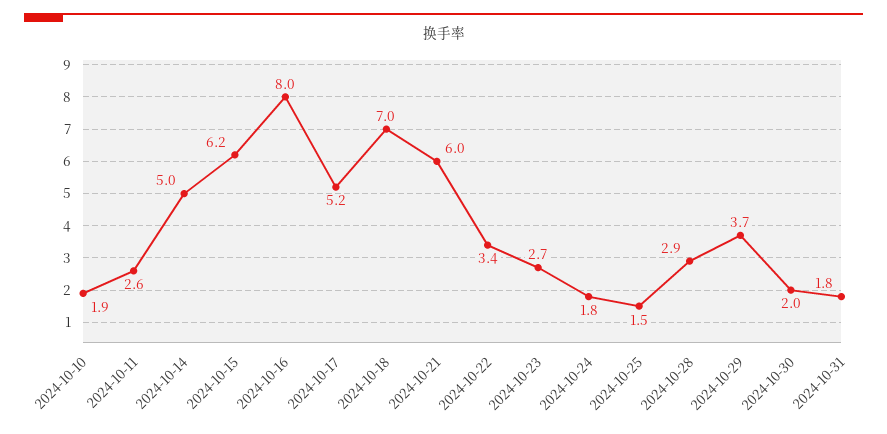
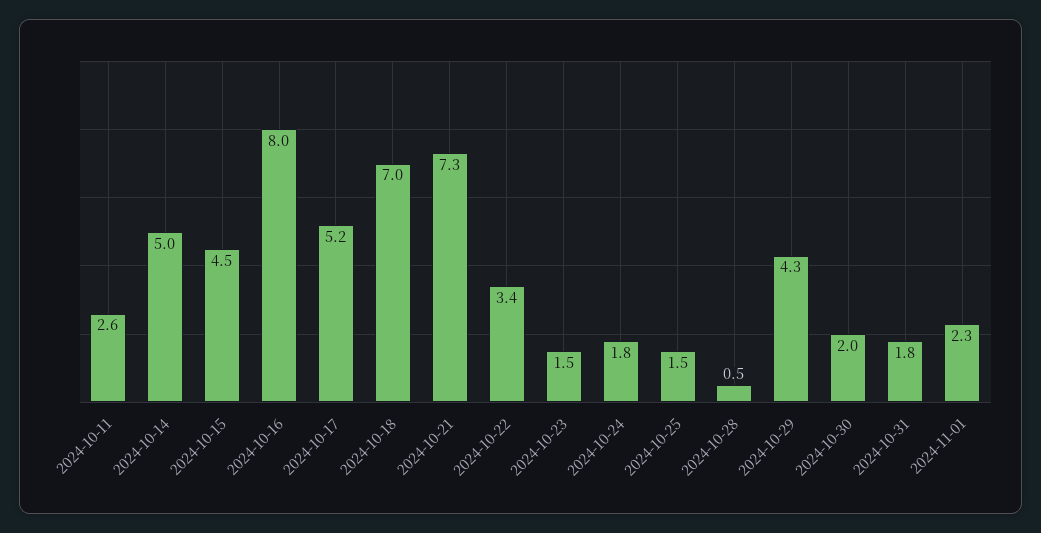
2024-10-10: 1.9 -> none
2024-10-15: 6.2 -> 4.5
2024-10-21: 6 -> 7.3
2024-10-23: 2.7 -> 1.5
2024-10-28: 2.9 -> 0.5
2024-10-29: 3.7 -> 4.3
2024-11-01: none -> 2.3

